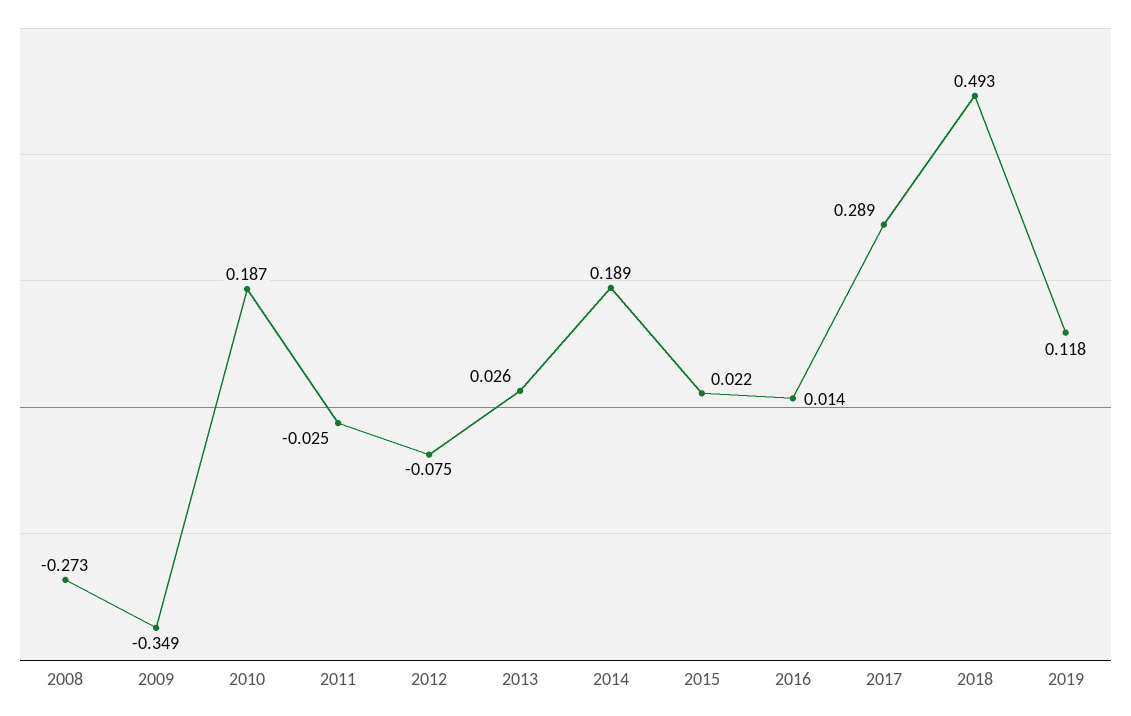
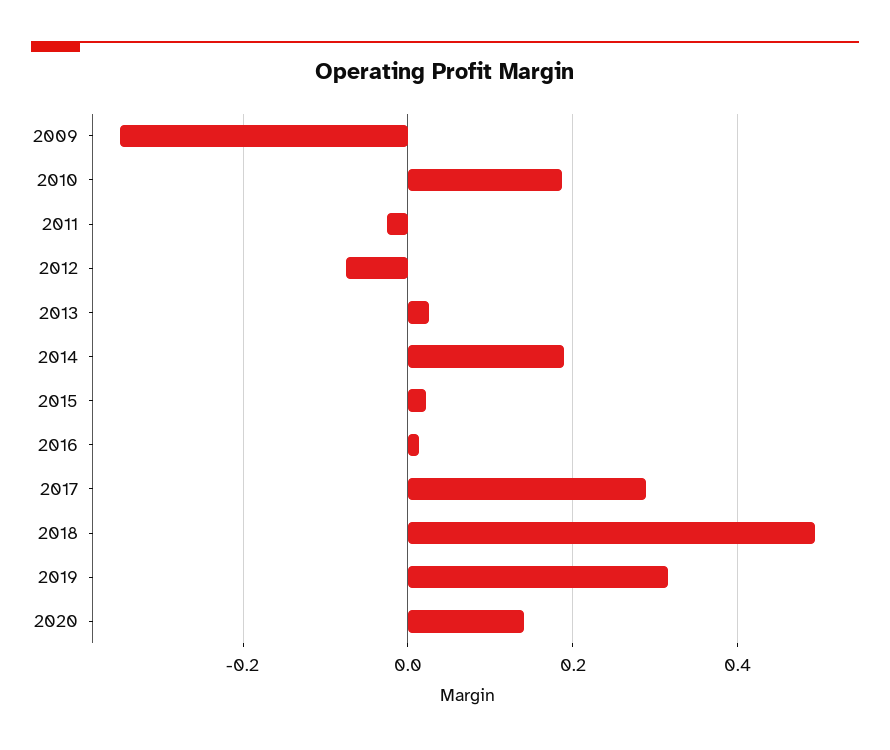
2008: -0.273 -> none
2019: 0.118 -> 0.32
2020: none -> 0.14

